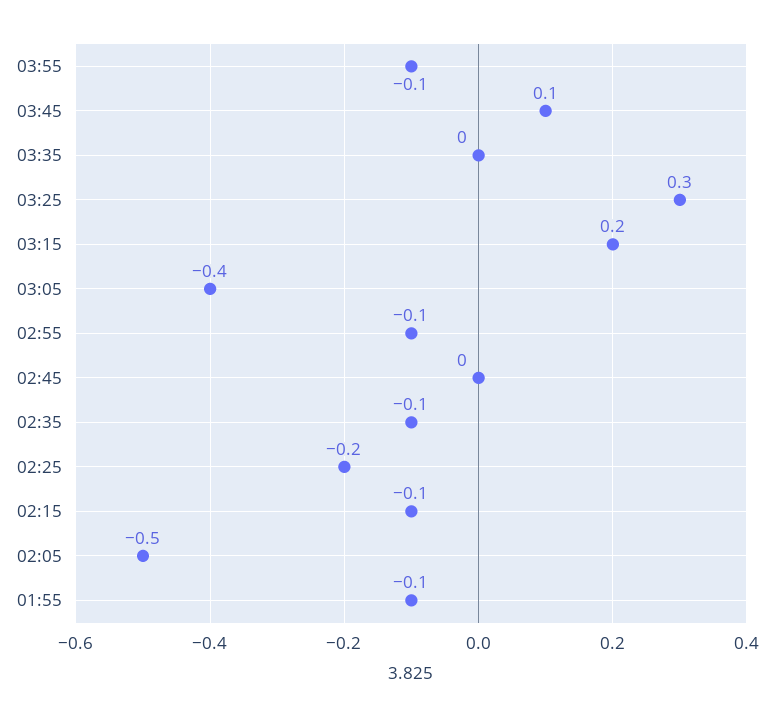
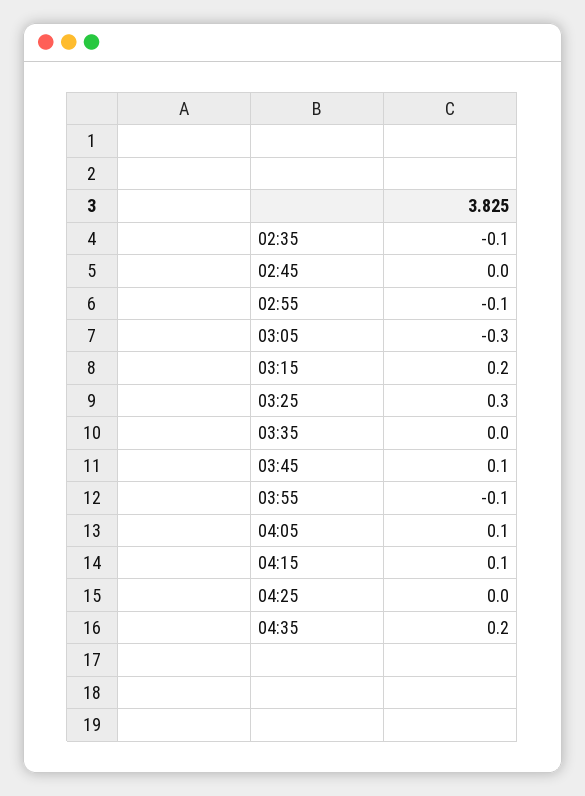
03:05: -0.4 -> -0.3
02:25: -0.2 -> none
02:15: -0.1 -> none
02:05: -0.5 -> none
01:55: -0.1 -> none
04:05: none -> 0.1
04:15: none -> 0.1
04:25: none -> 0
04:35: none -> 0.2

